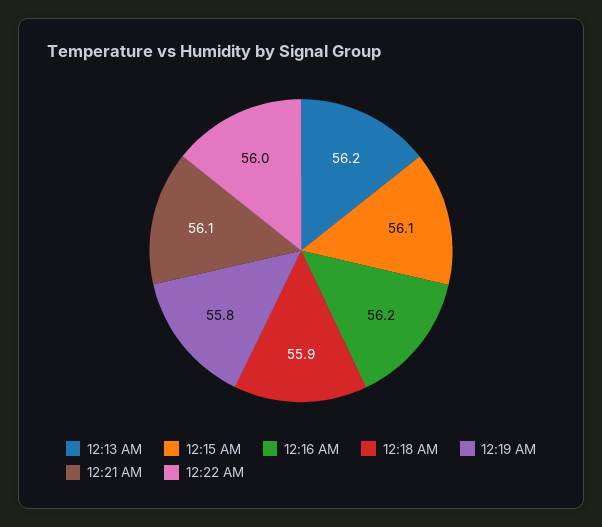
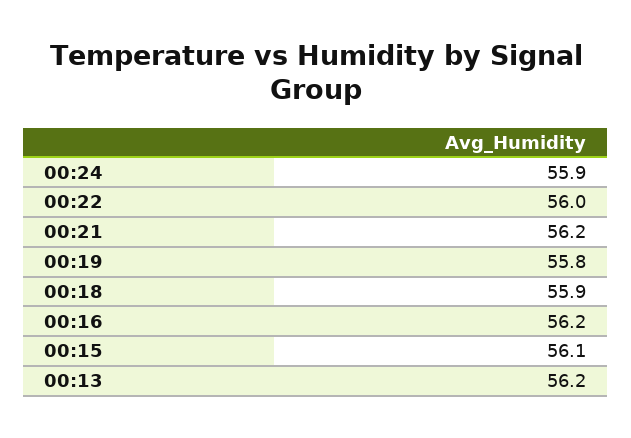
12:21 AM: 56.1 -> 56.2
00:24: none -> 55.9

